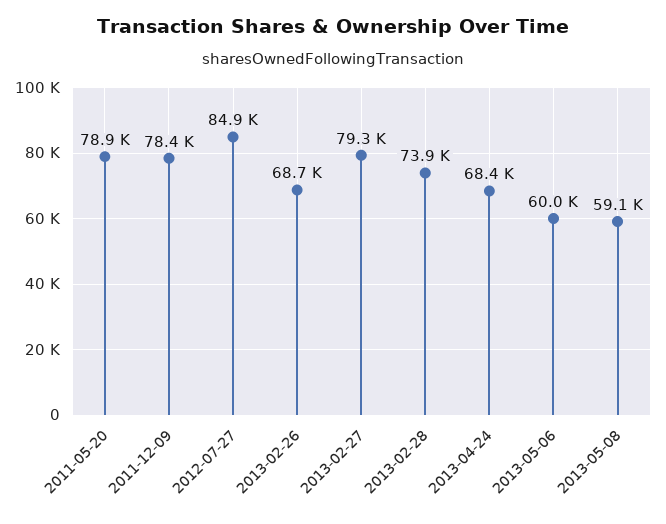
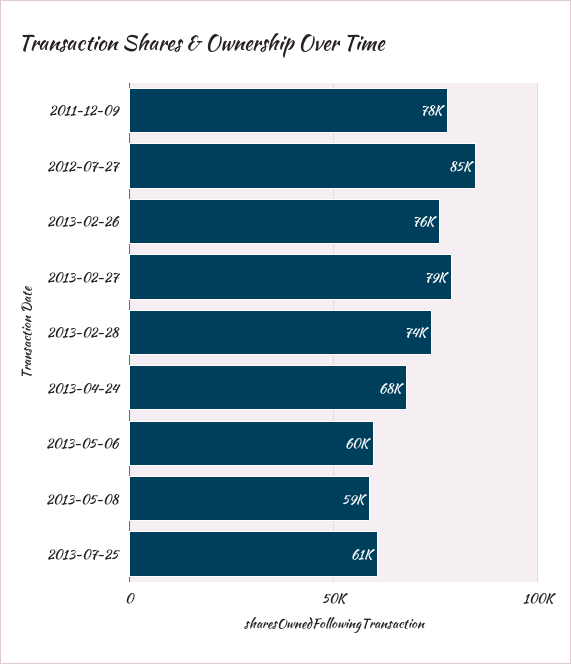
2011-05-20: 78900 -> none
2013-02-26: 68700 -> 76000
2013-07-25: none -> 61000

